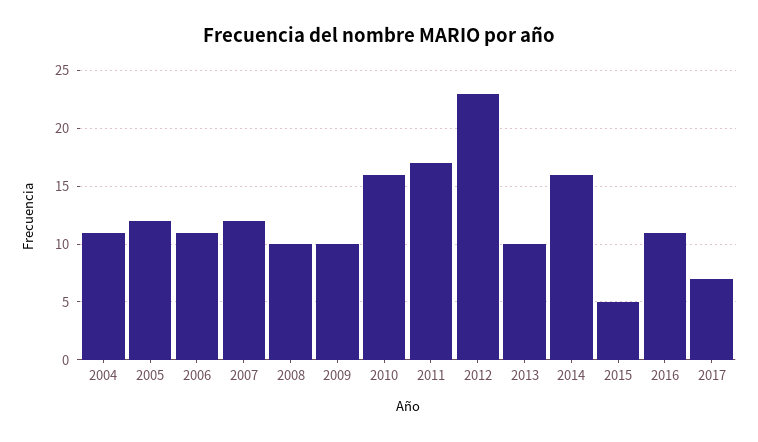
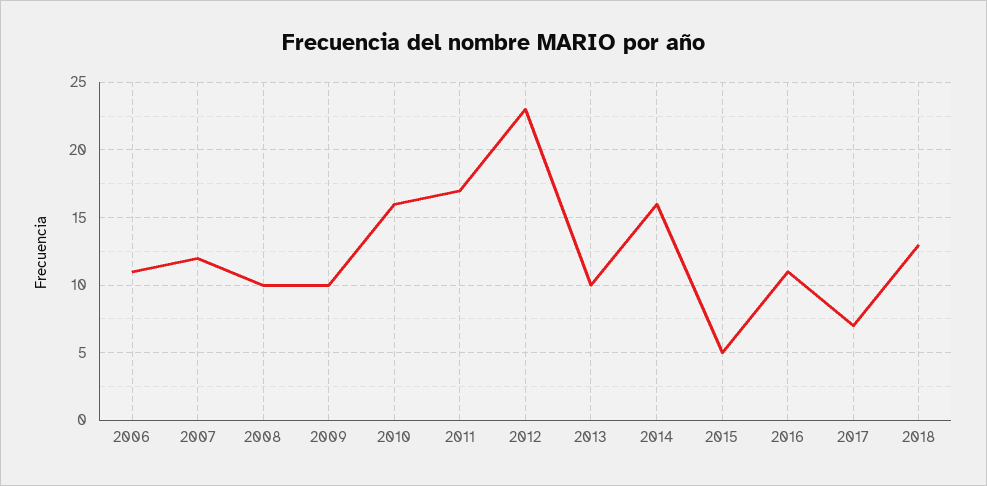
2004: 11 -> none
2005: 12 -> none
2018: none -> 13

